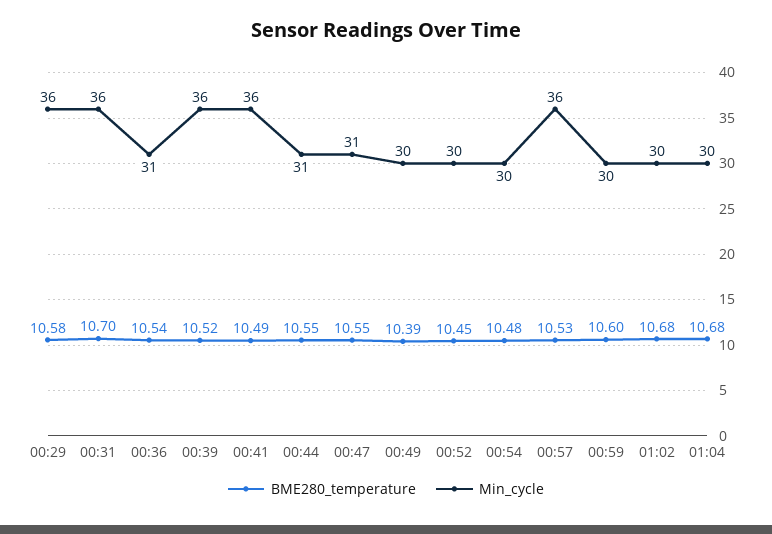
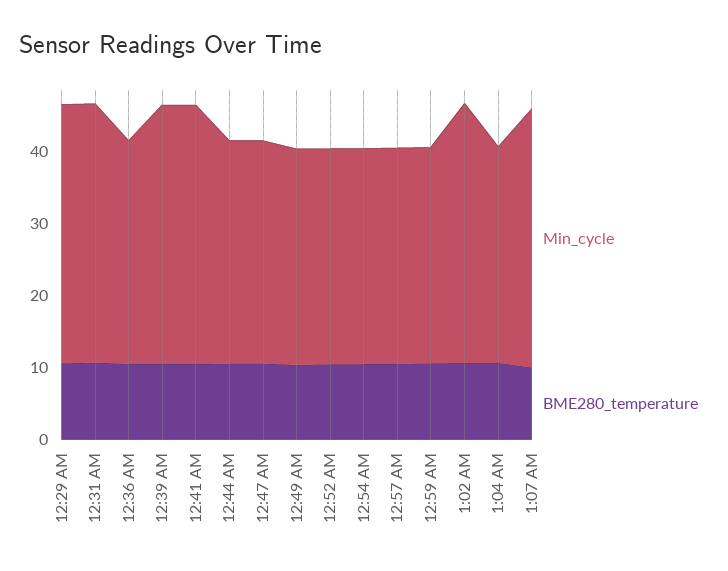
Min_cycle, 00:57: 36 -> 30
Min_cycle, 01:02: 30 -> 36
Min_cycle, 1:07 AM: none -> 36
BME280_temperature, 1:07 AM: none -> 10

